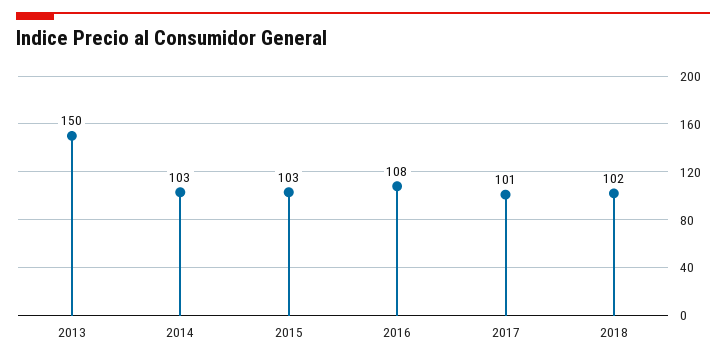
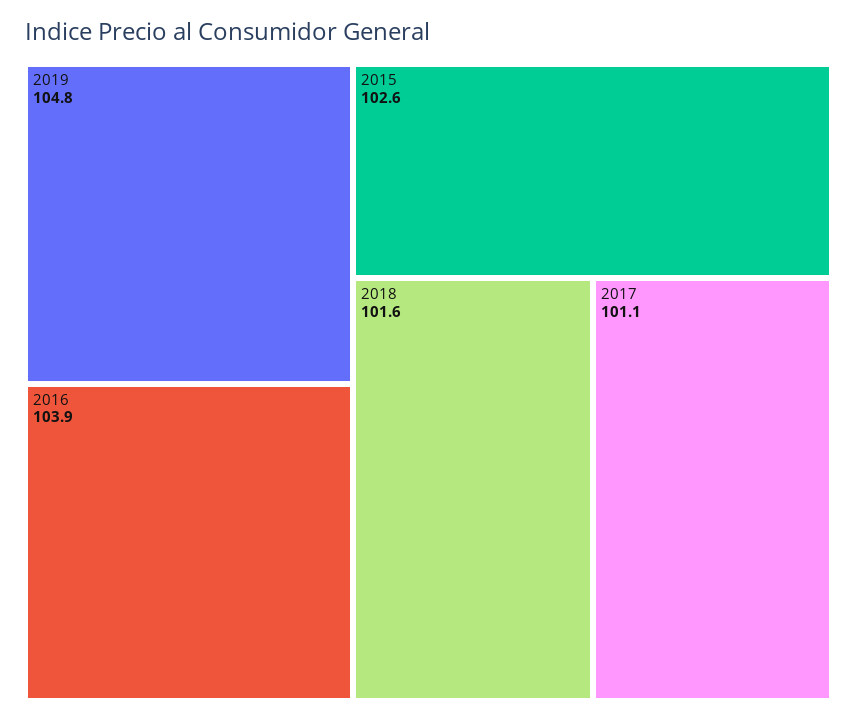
2013: 150 -> none
2014: 103 -> none
2016: 108 -> 103.9
2019: none -> 104.8

